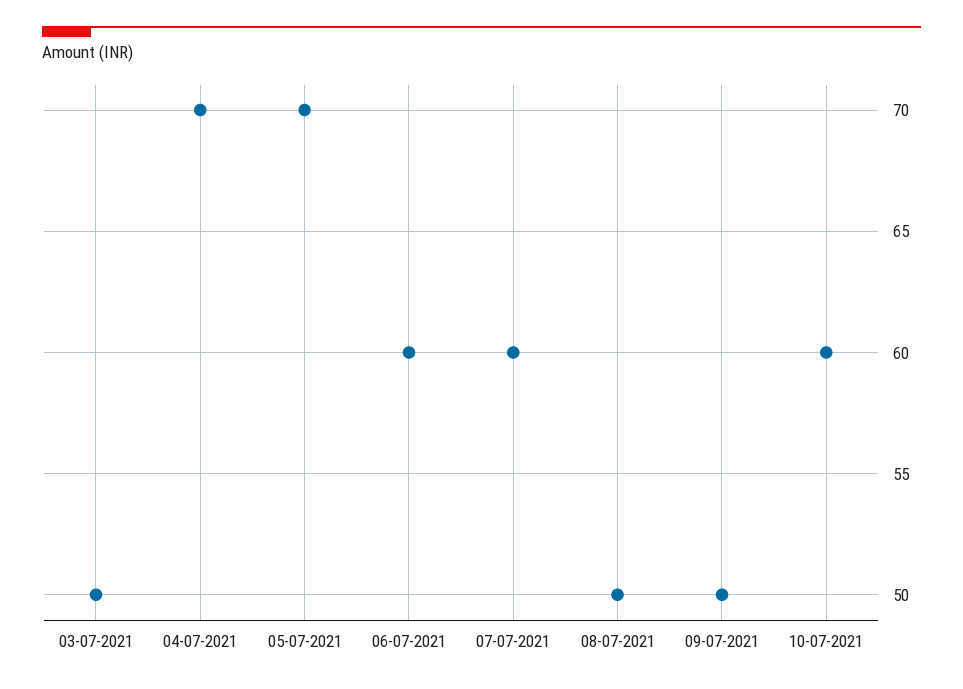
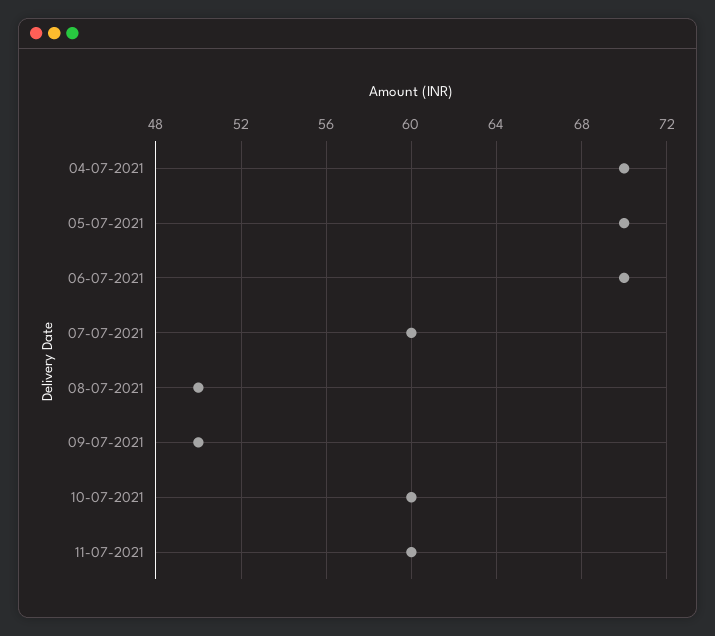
03-07-2021: 50 -> none
06-07-2021: 60 -> 70
11-07-2021: none -> 60

